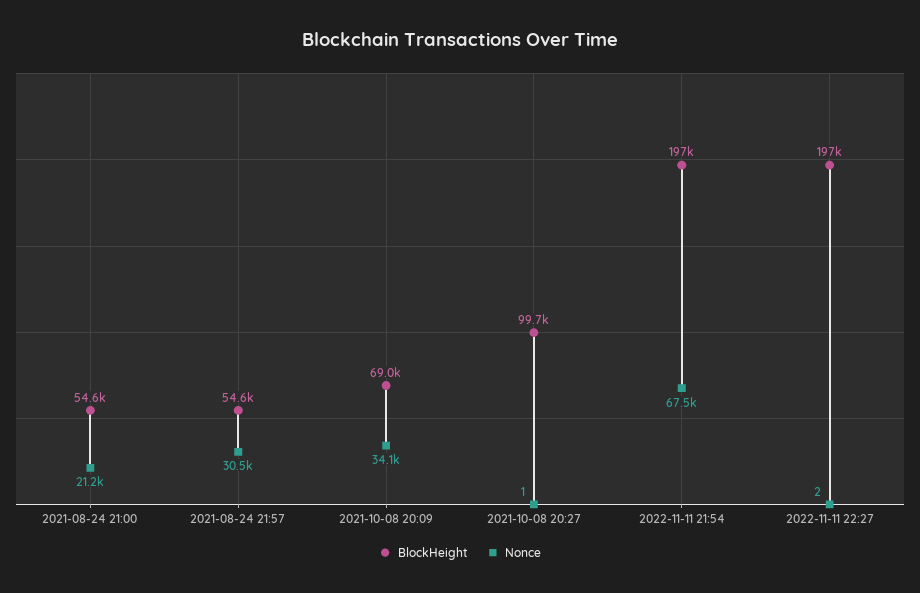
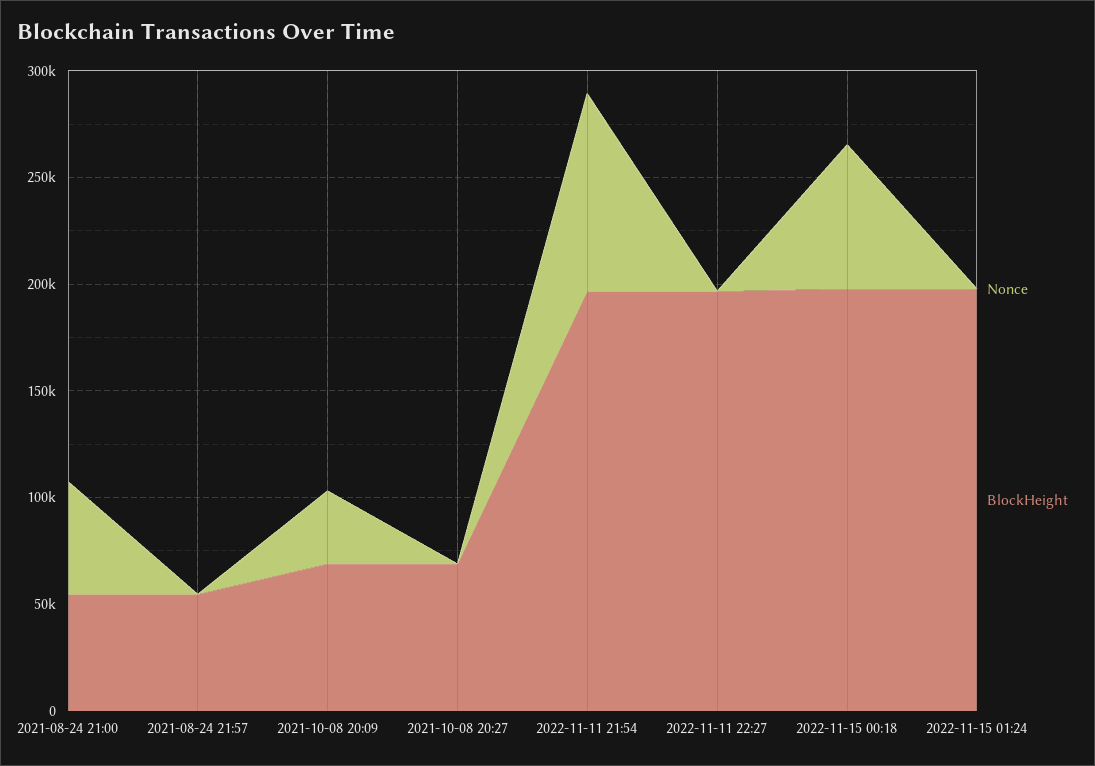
Nonce, 2021-08-24 21:00: 21200 -> 50000
Nonce, 2021-08-24 21:57: 30500 -> 0
BlockHeight, 2021-10-08 20:27: 99700 -> 70000
Nonce, 2022-11-11 21:54: 67500 -> 90000
Nonce, 2022-11-15 00:18: none -> 70000
BlockHeight, 2022-11-15 00:18: none -> 200000
Nonce, 2022-11-15 01:24: none -> 0
BlockHeight, 2022-11-15 01:24: none -> 200000

